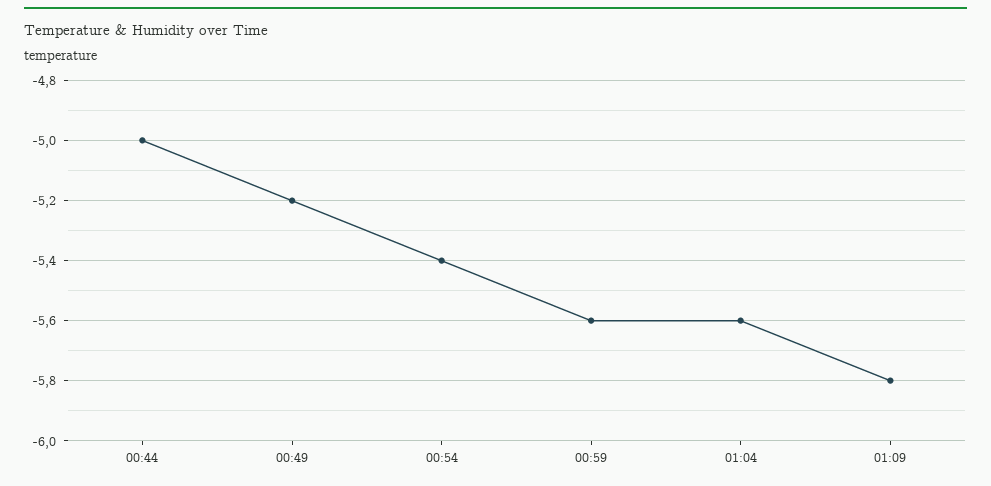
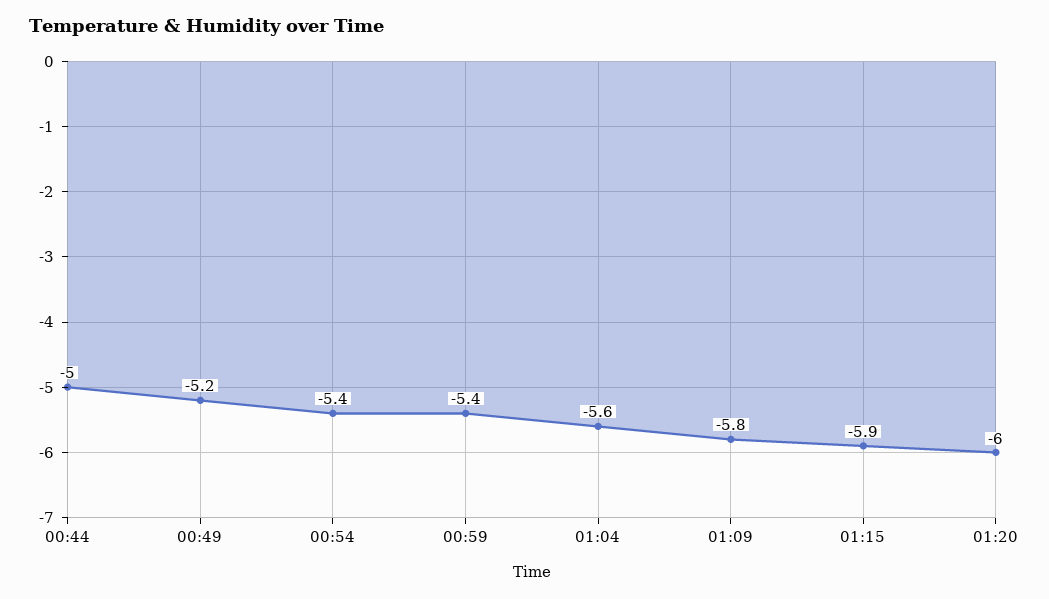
00:59: -5.6 -> -5.4
01:15: none -> -5.9
01:20: none -> -6

